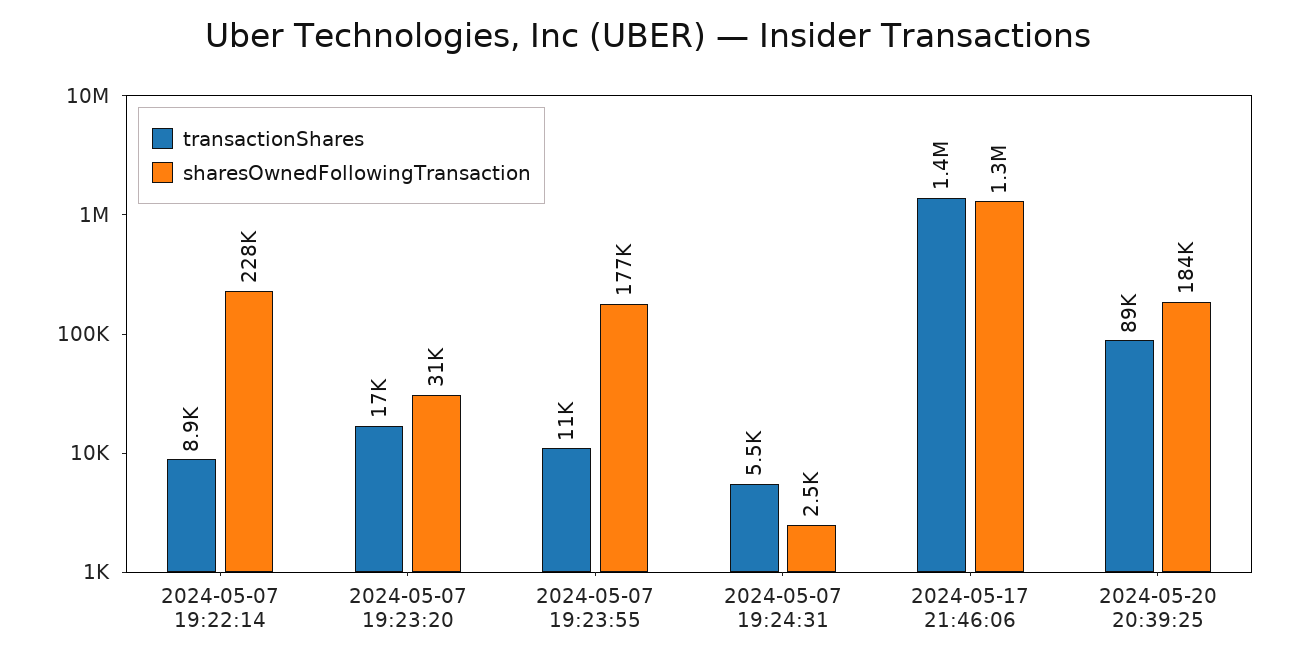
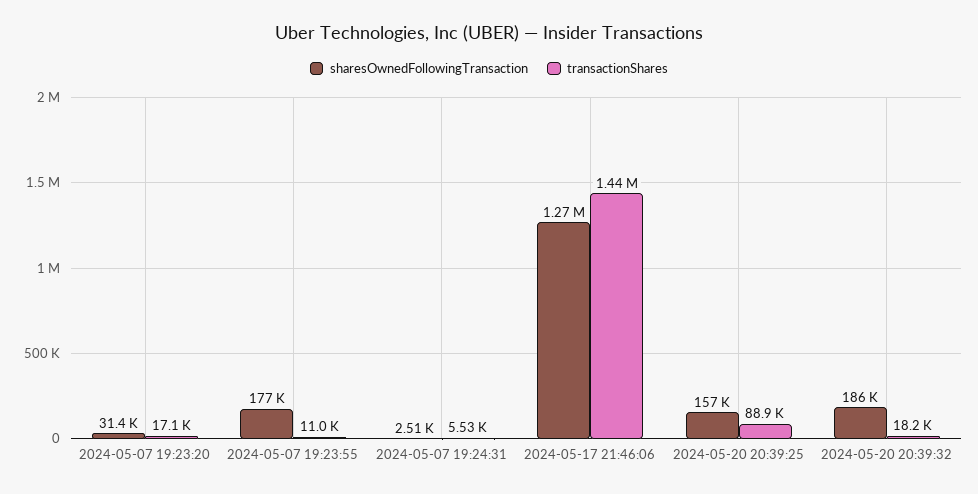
transactionShares, 2024-05-07 19:22:14: 8900 -> none
sharesOwnedFollowingTransaction, 2024-05-07 19:22:14: 228000 -> none
sharesOwnedFollowingTransaction, 2024-05-20 20:39:25: 184000 -> 157000
sharesOwnedFollowingTransaction, 2024-05-20 20:39:32: none -> 186000
transactionShares, 2024-05-20 20:39:32: none -> 18200

